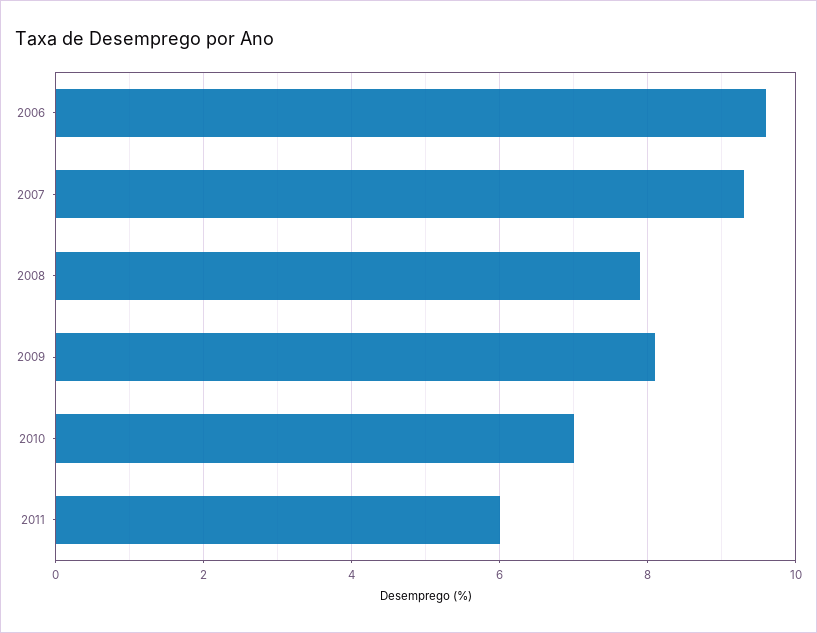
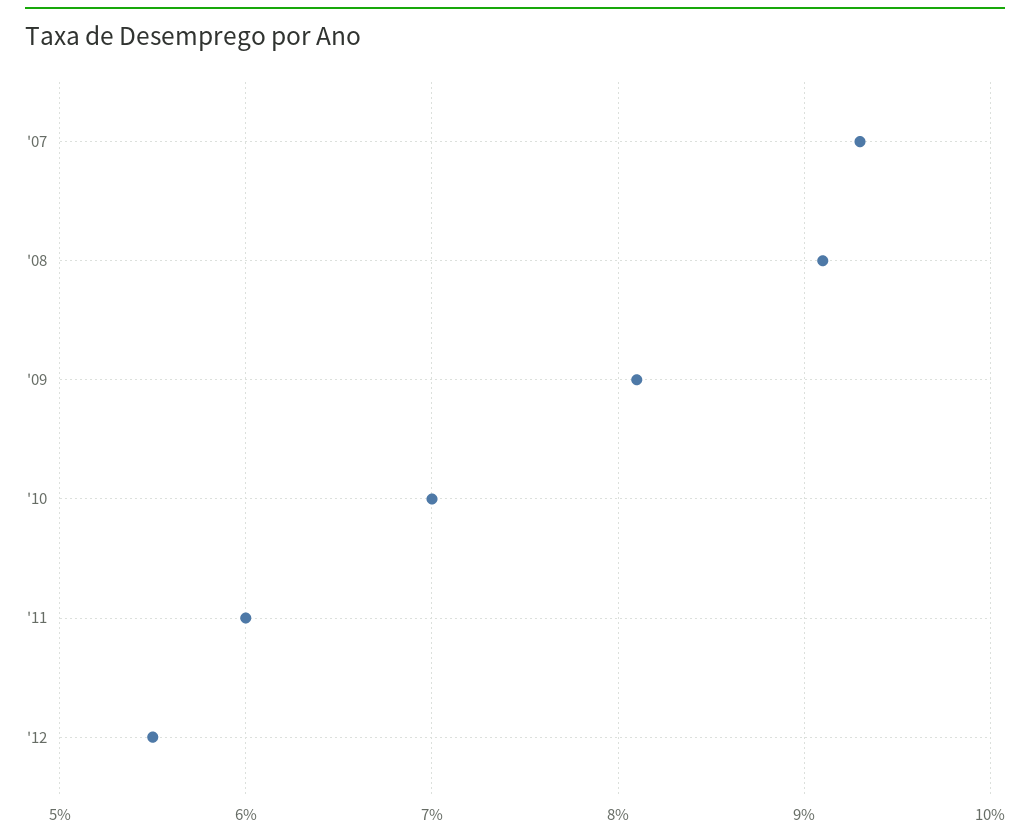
2006: 9.5 -> none
2008: 8 -> 9.1
'12: none -> 5.5

